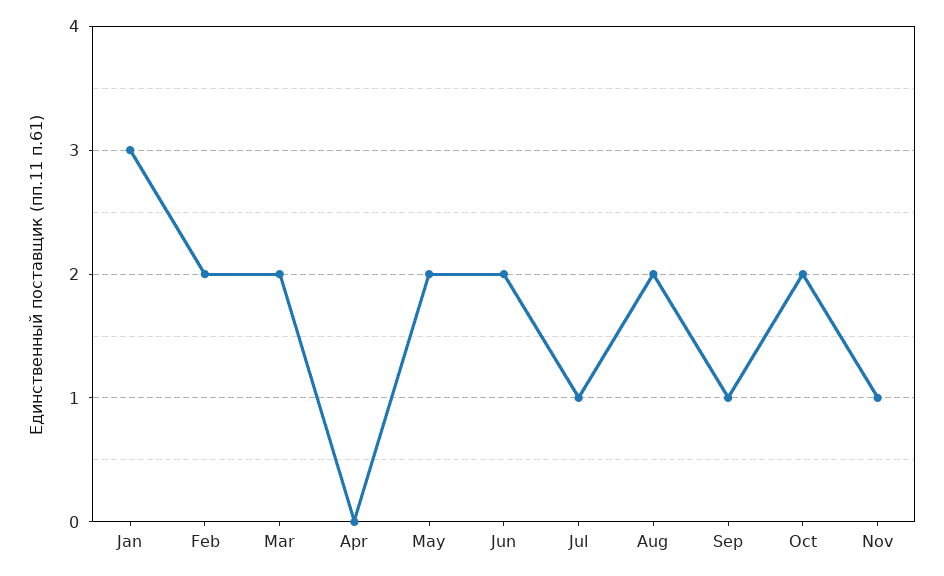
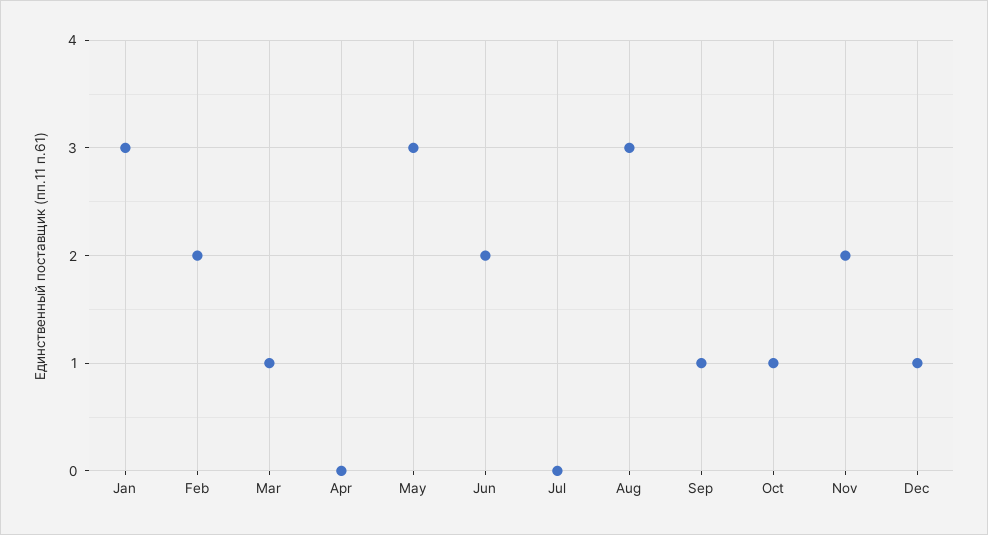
Mar: 2 -> 1
May: 2 -> 3
Jul: 1 -> 0
Aug: 2 -> 3
Oct: 2 -> 1
Nov: 1 -> 2
Dec: none -> 1

